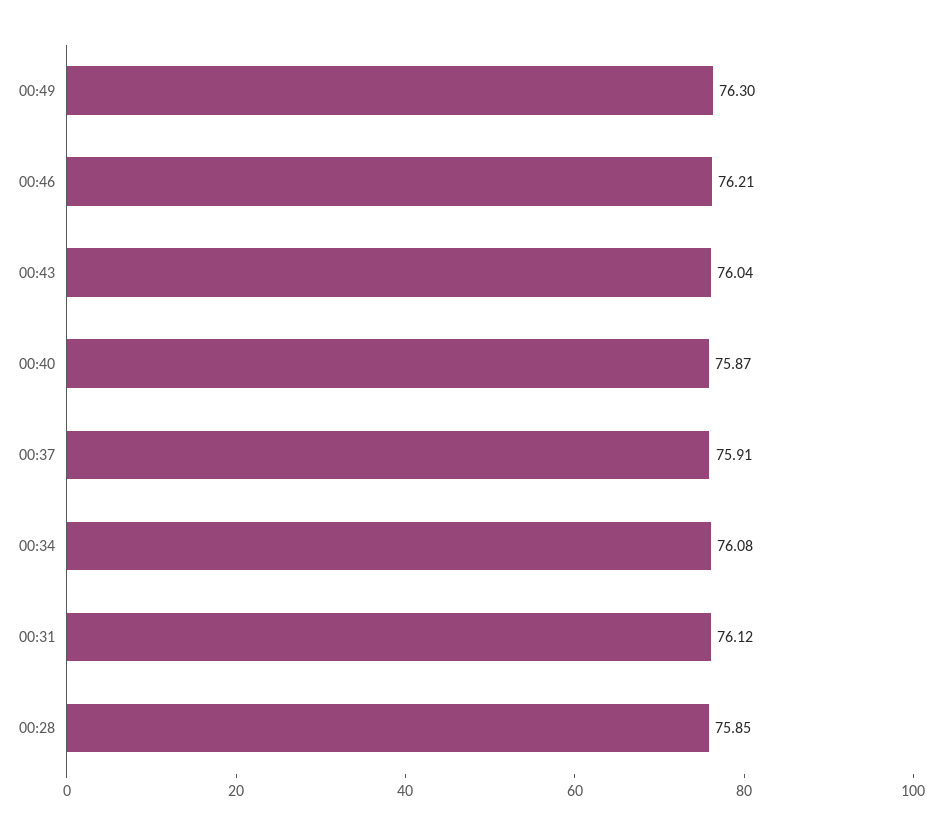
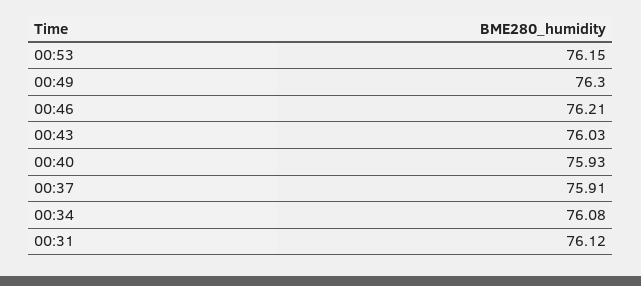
00:43: 76.04 -> 76.03
00:40: 75.87 -> 75.93
00:28: 75.85 -> none
00:53: none -> 76.15

